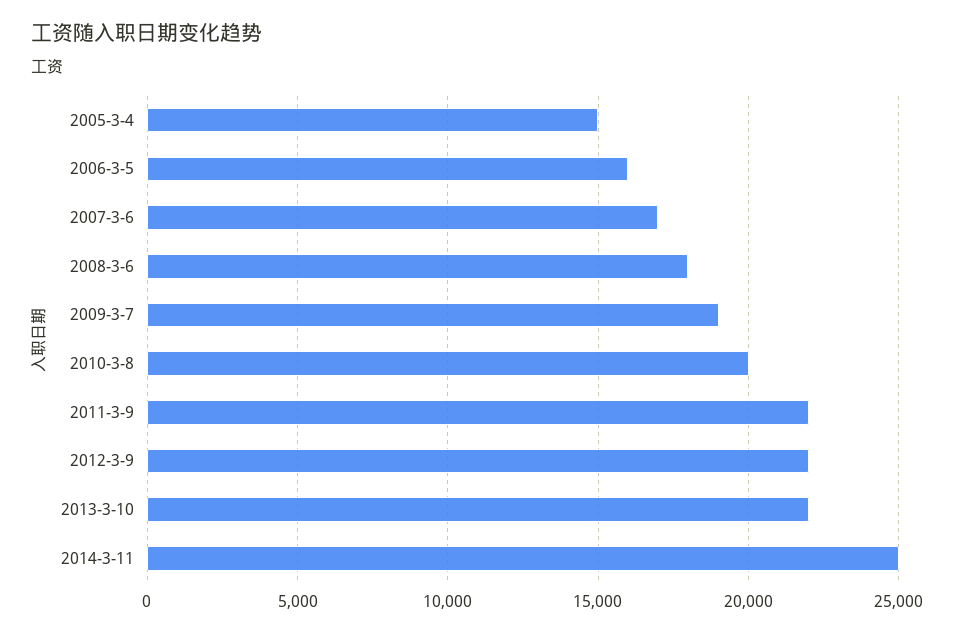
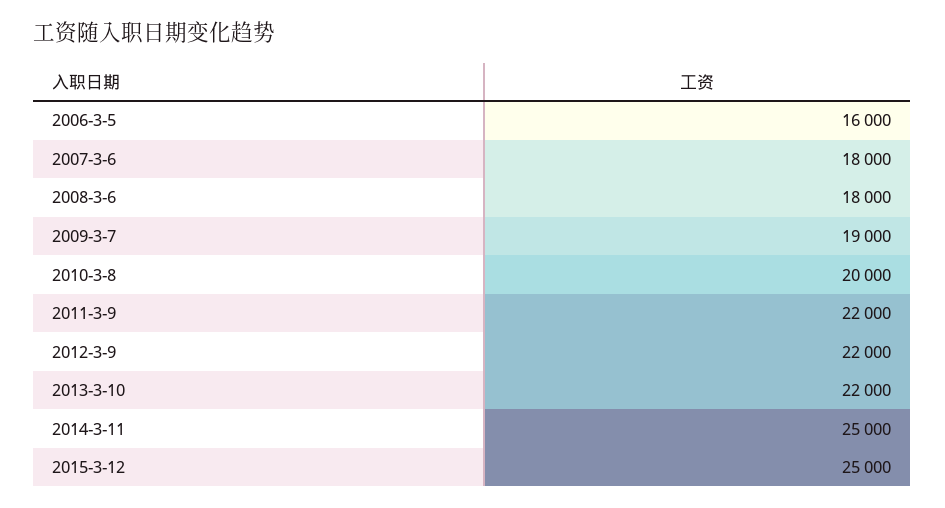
2005-3-4: 15000 -> none
2007-3-6: 17000 -> 18000
2015-3-12: none -> 25000

